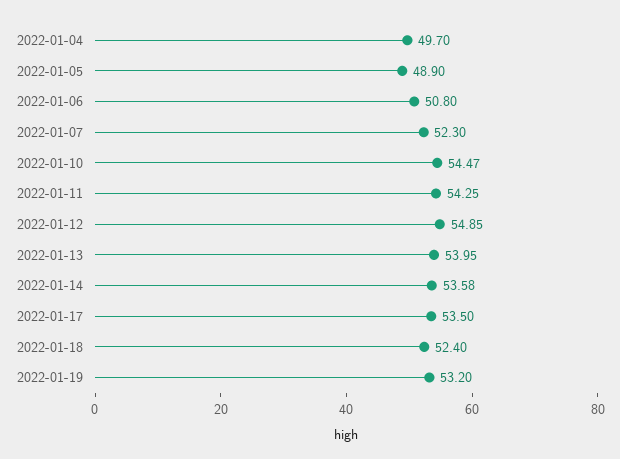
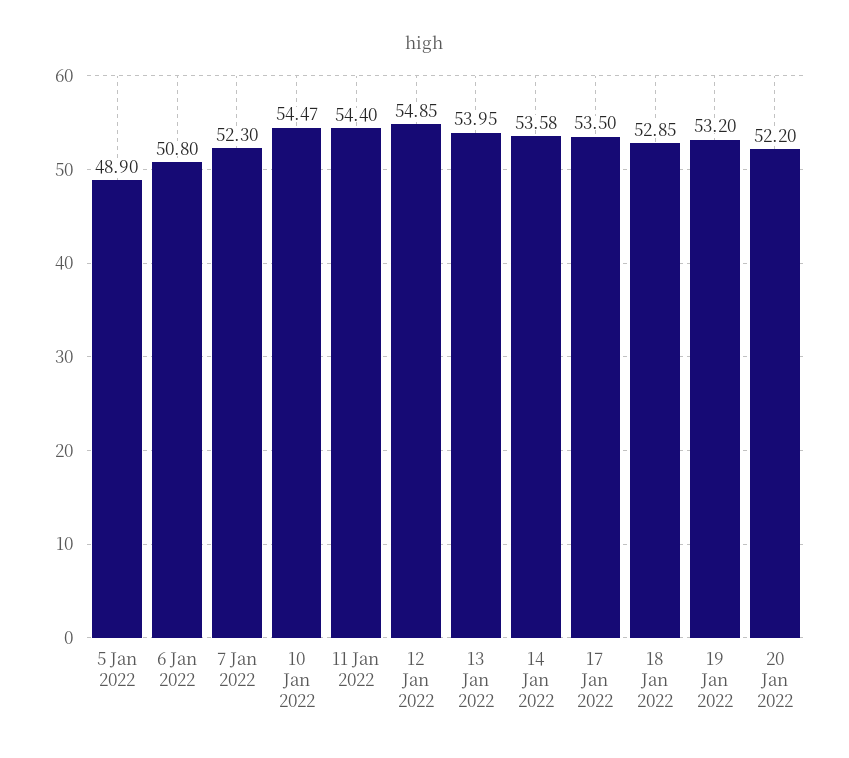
2022-01-04: 49.7 -> none
2022-01-11: 54.25 -> 54.4
2022-01-18: 52.4 -> 52.85
20 Jan 2022: none -> 52.2

